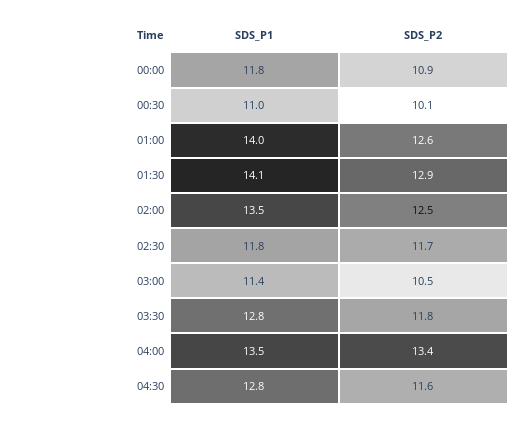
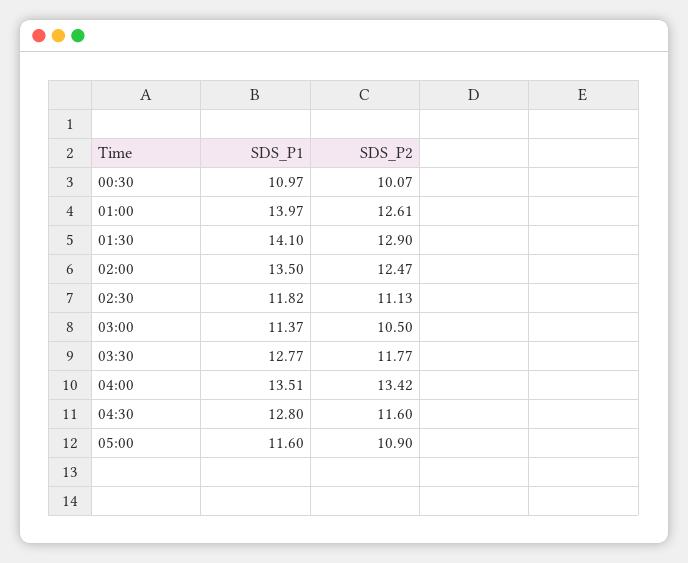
SDS_P1, 00:00: 11.8 -> none
SDS_P2, 00:00: 10.9 -> none
SDS_P2, 02:30: 11.7 -> 11.13
SDS_P1, 05:00: none -> 11.6
SDS_P2, 05:00: none -> 10.9

